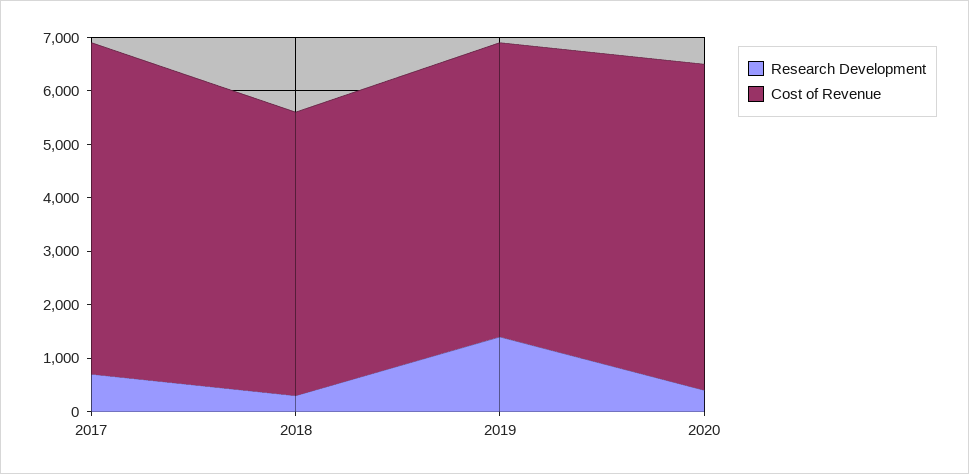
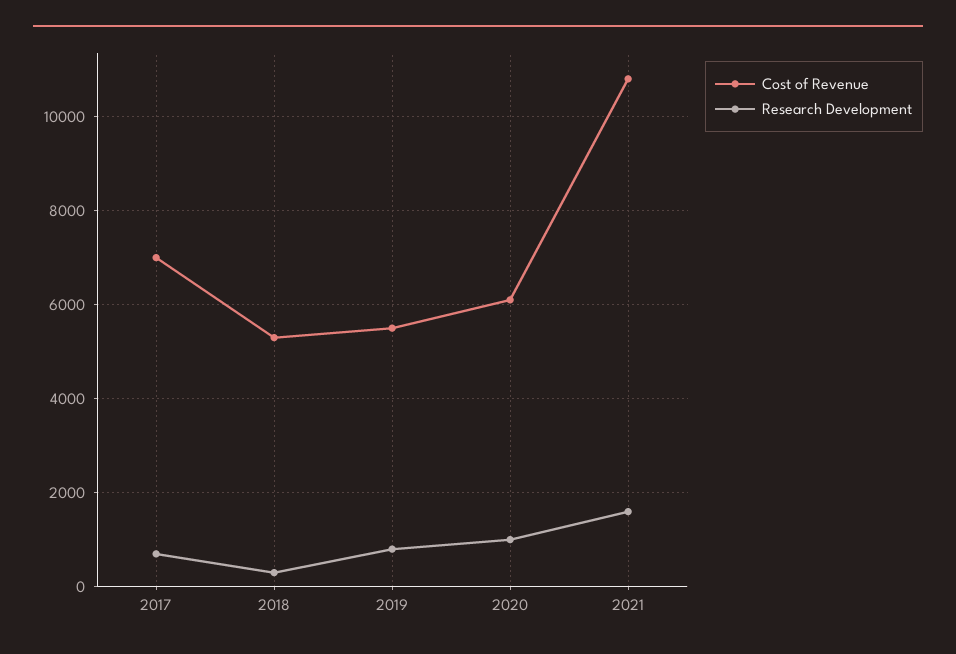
Cost of Revenue, 2017: 6200 -> 7000
Research Development, 2019: 1400 -> 800
Research Development, 2020: 400 -> 1000
Cost of Revenue, 2021: none -> 10800
Research Development, 2021: none -> 1600

